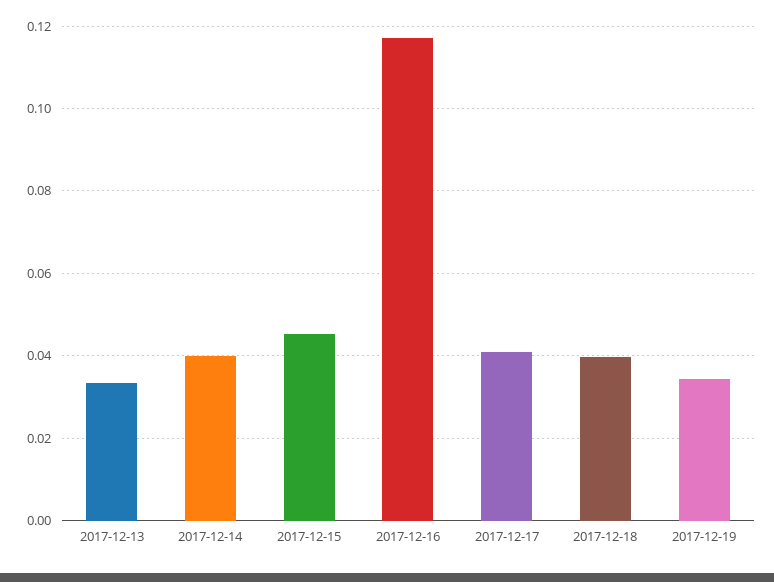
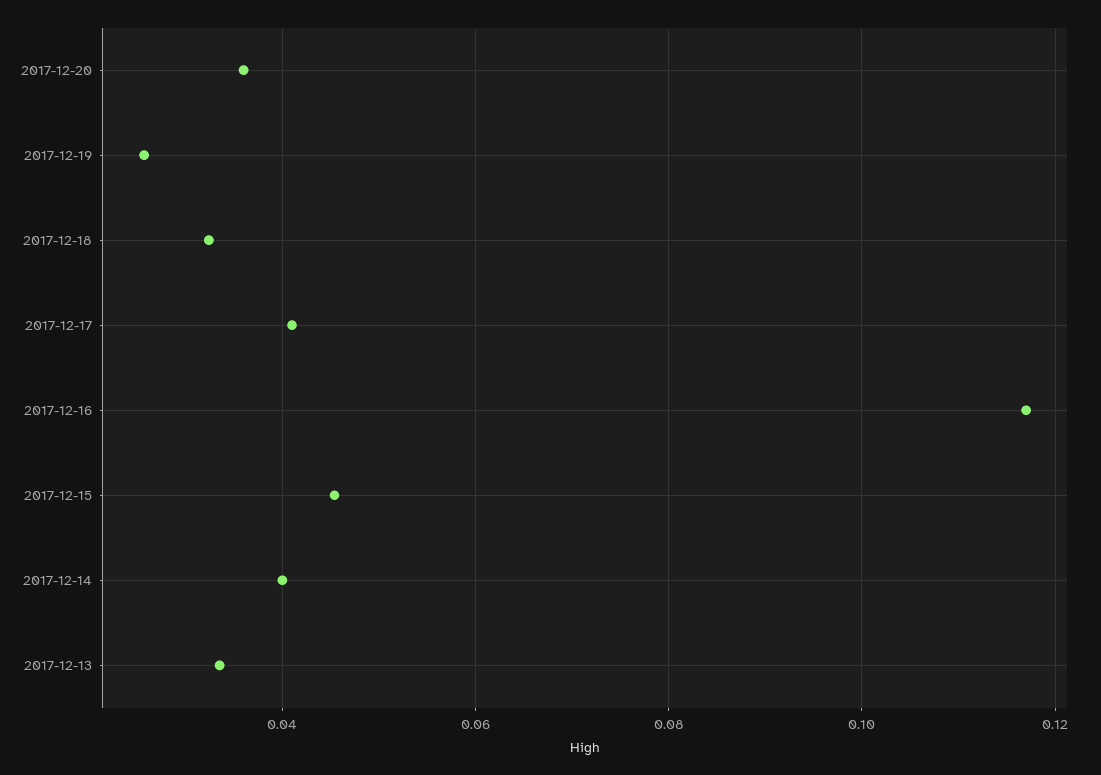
2017-12-18: 0.04 -> 0.032
2017-12-19: 0.034 -> 0.026
2017-12-20: none -> 0.036

